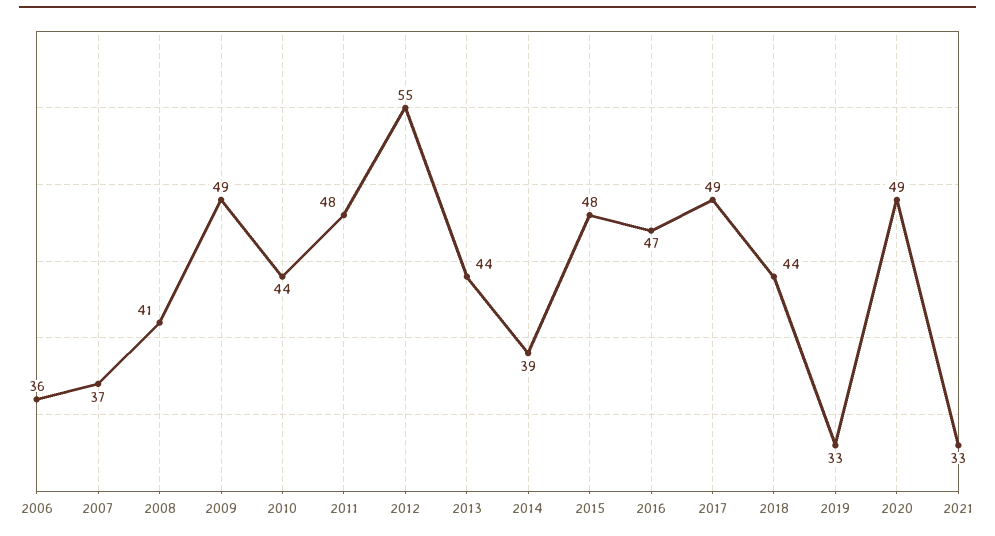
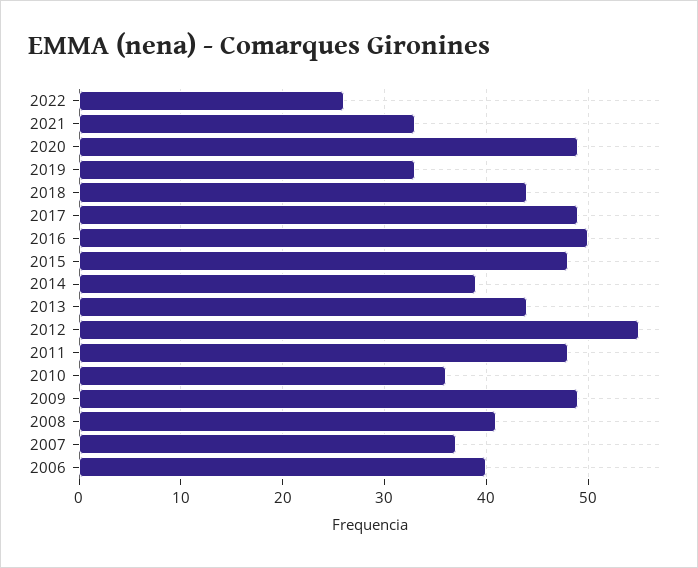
2006: 36 -> 40
2010: 44 -> 36
2016: 47 -> 50
2022: none -> 26

